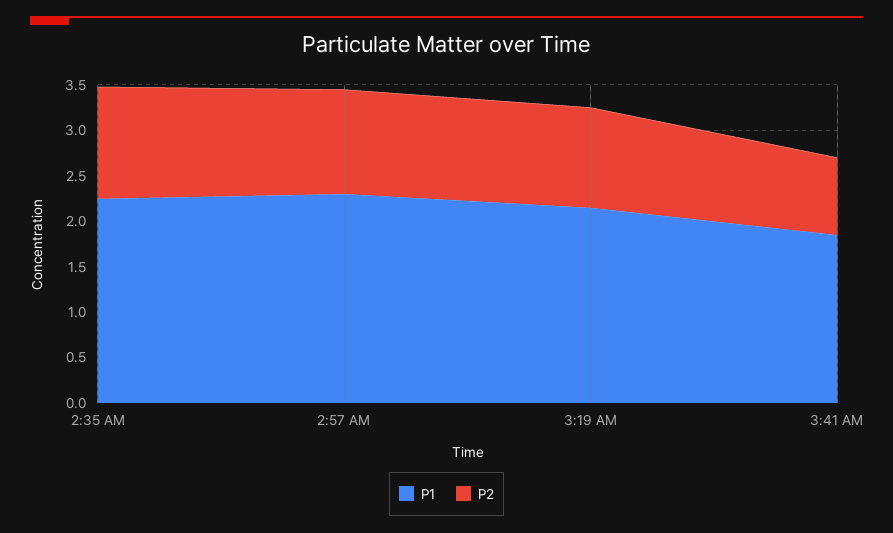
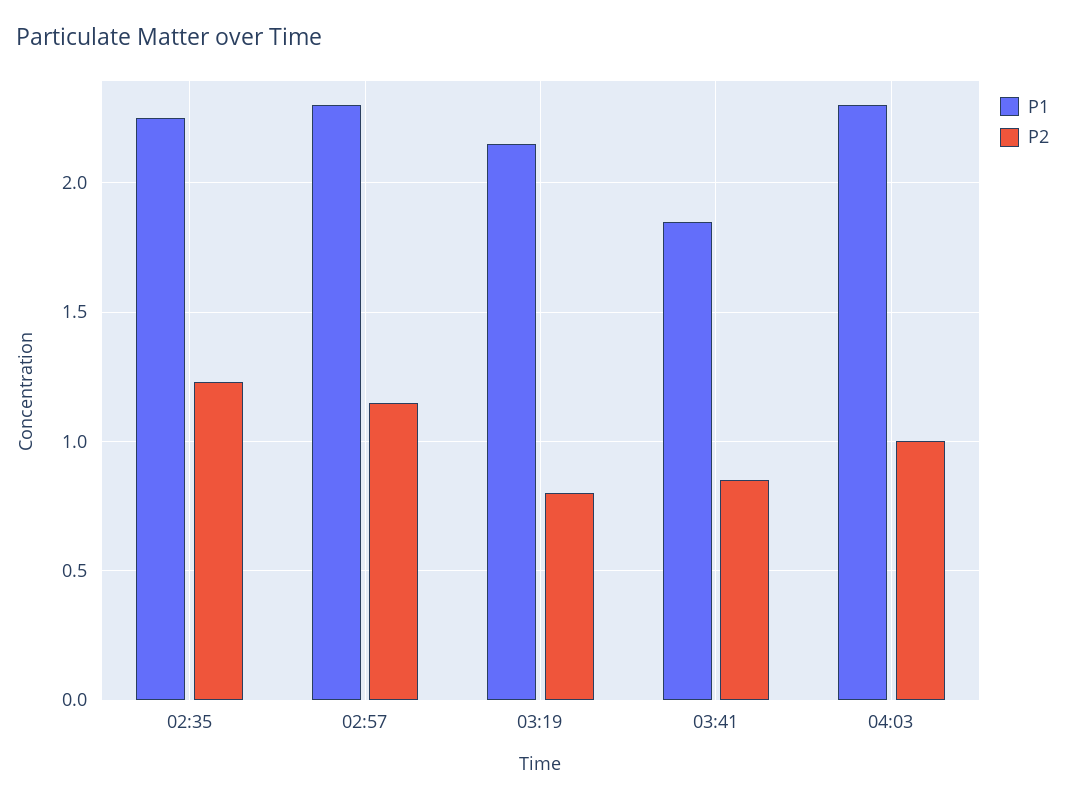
P2, 3:19 AM: 1.1 -> 0.8
P1, 04:03: none -> 2.3
P2, 04:03: none -> 1

